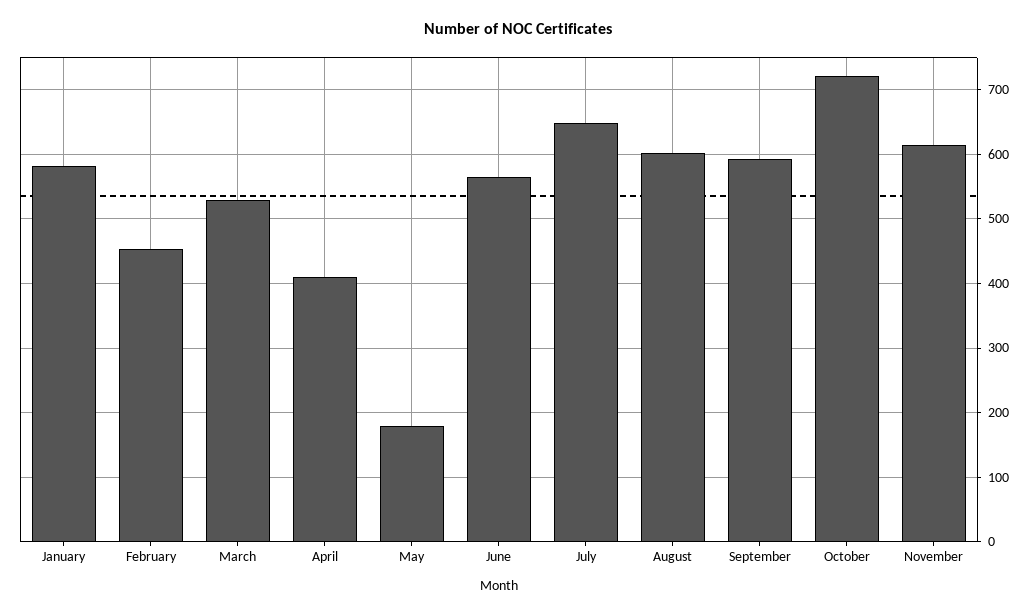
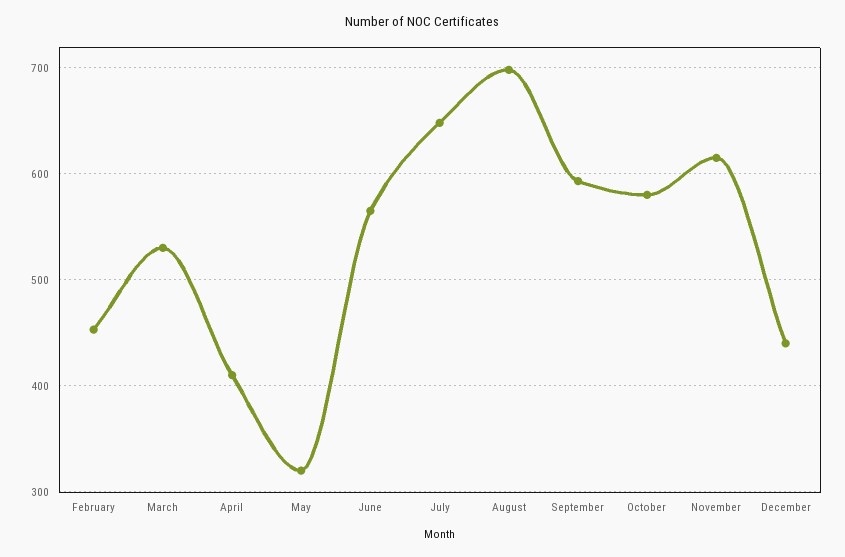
January: 580 -> none
May: 180 -> 320
August: 600 -> 700
October: 720 -> 580
December: none -> 440

